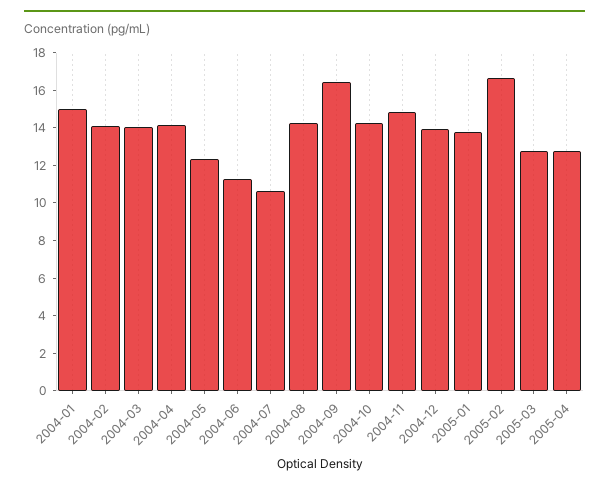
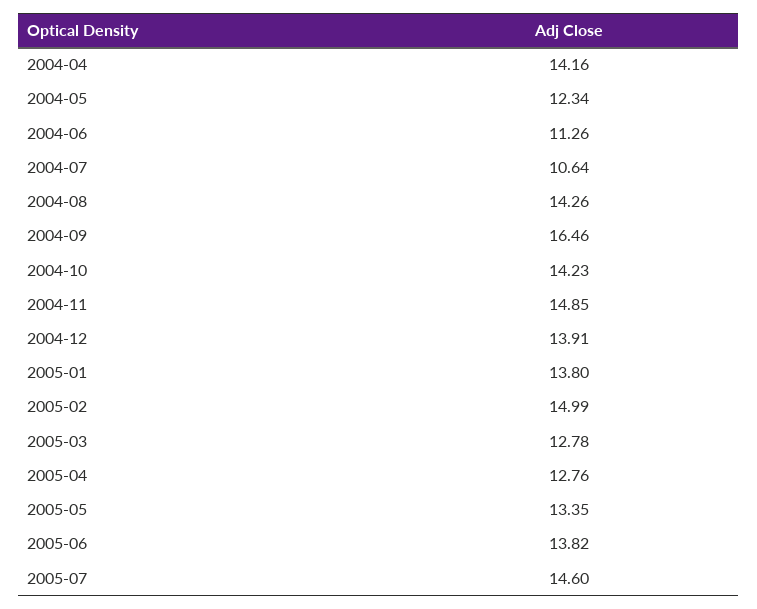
2004-01: 15 -> none
2004-02: 14 -> none
2004-03: 14 -> none
2005-02: 16.5 -> 14.99
2005-05: none -> 13.35
2005-06: none -> 13.82
2005-07: none -> 14.6

